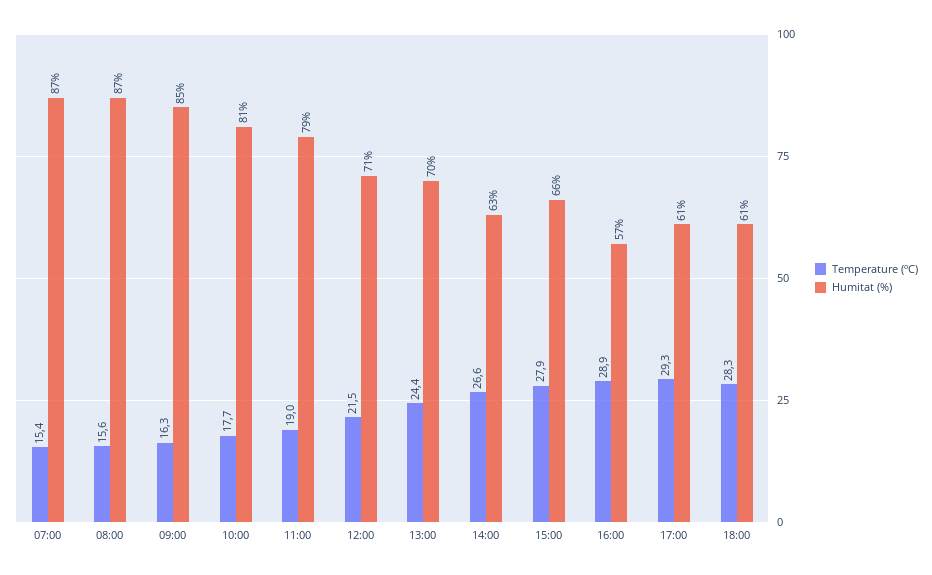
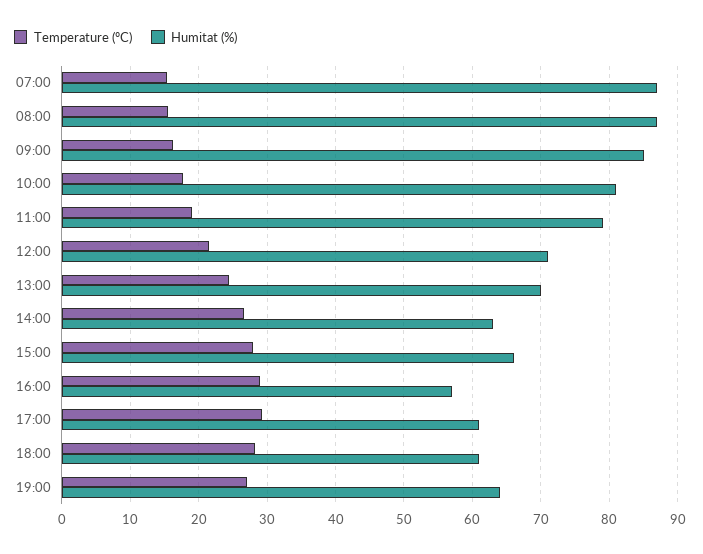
Temperature (ºC), 19:00: none -> 27
Humitat (%), 19:00: none -> 64

